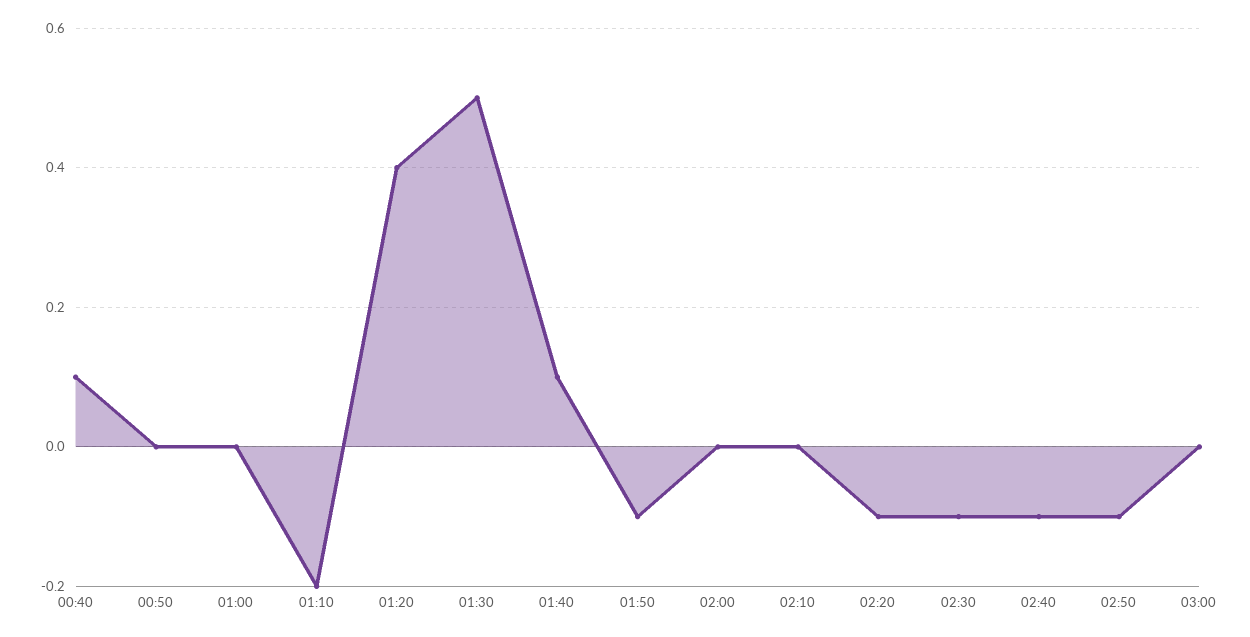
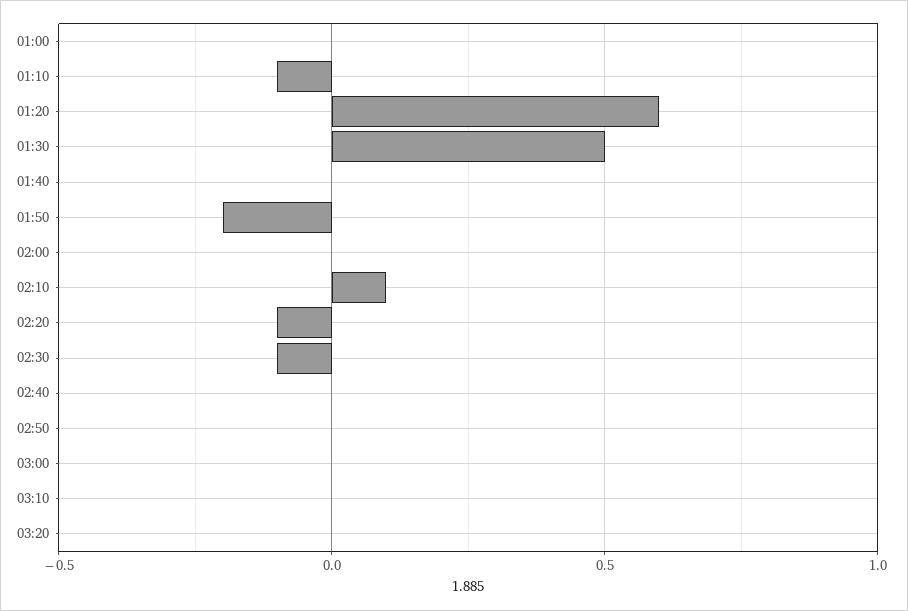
00:40: 0.1 -> none
00:50: 0 -> none
01:10: -0.2 -> -0.1
01:20: 0.4 -> 0.6
01:40: 0.1 -> 0
01:50: -0.1 -> -0.2
02:10: 0 -> 0.1
02:40: -0.1 -> 0
02:50: -0.1 -> 0
03:10: none -> 0
03:20: none -> 0

